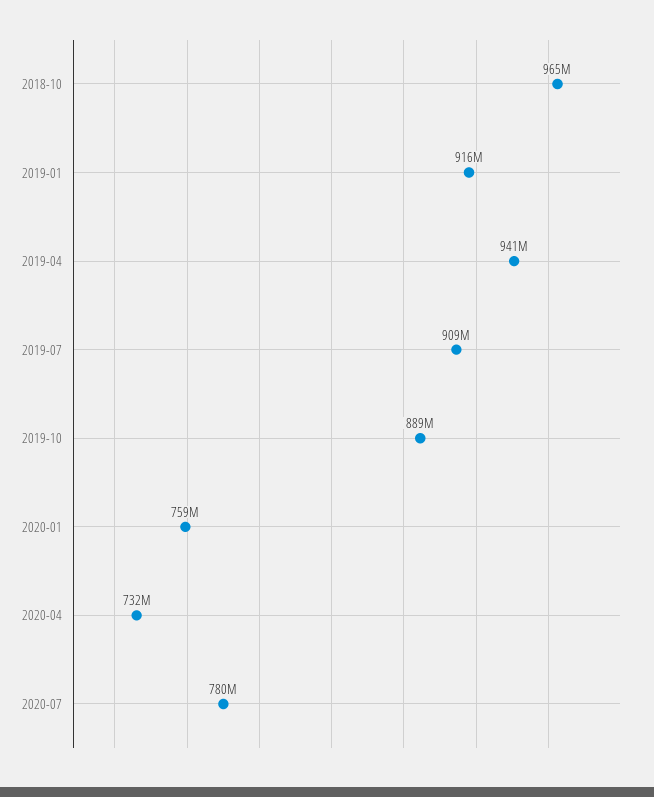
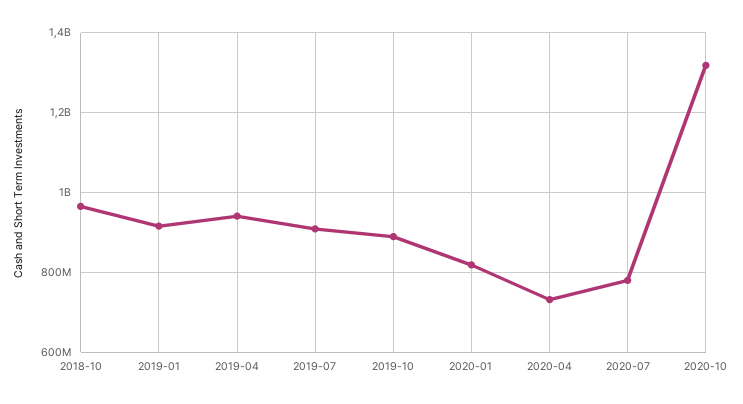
2020-01: 759000000 -> 820000000
2020-10: none -> 1320000000

